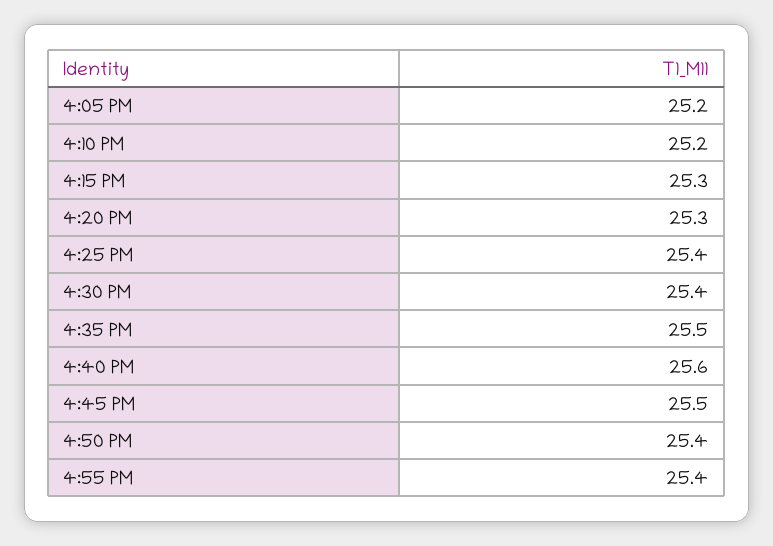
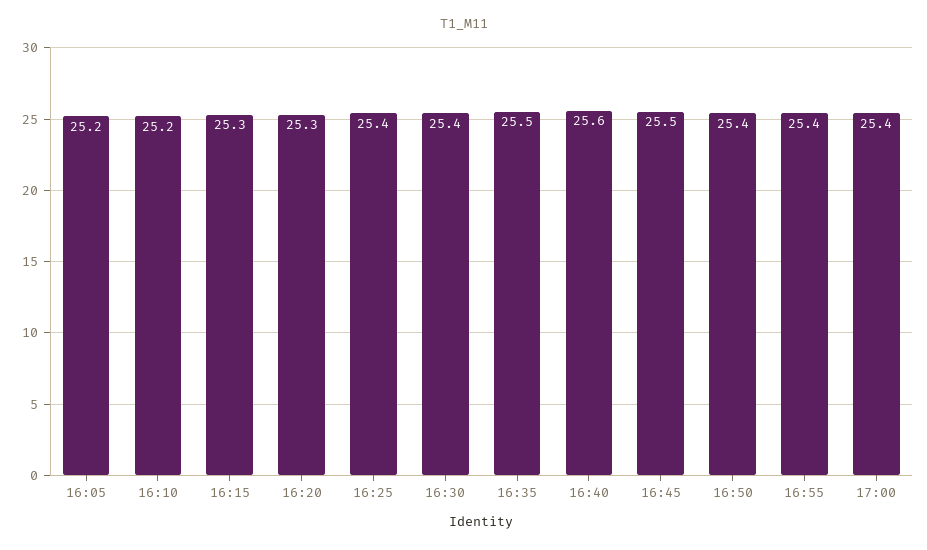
17:00: none -> 25.4

